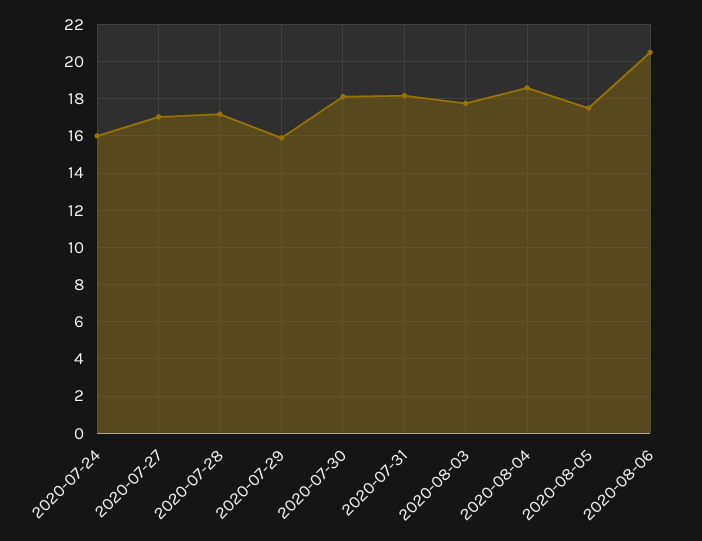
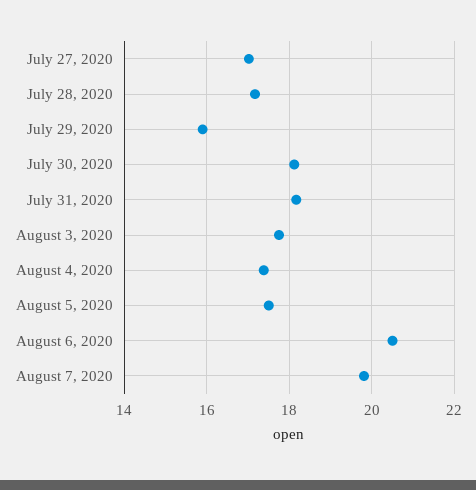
2020-07-24: 16 -> none
2020-08-04: 18.5 -> 17.4
August 7, 2020: none -> 19.8

